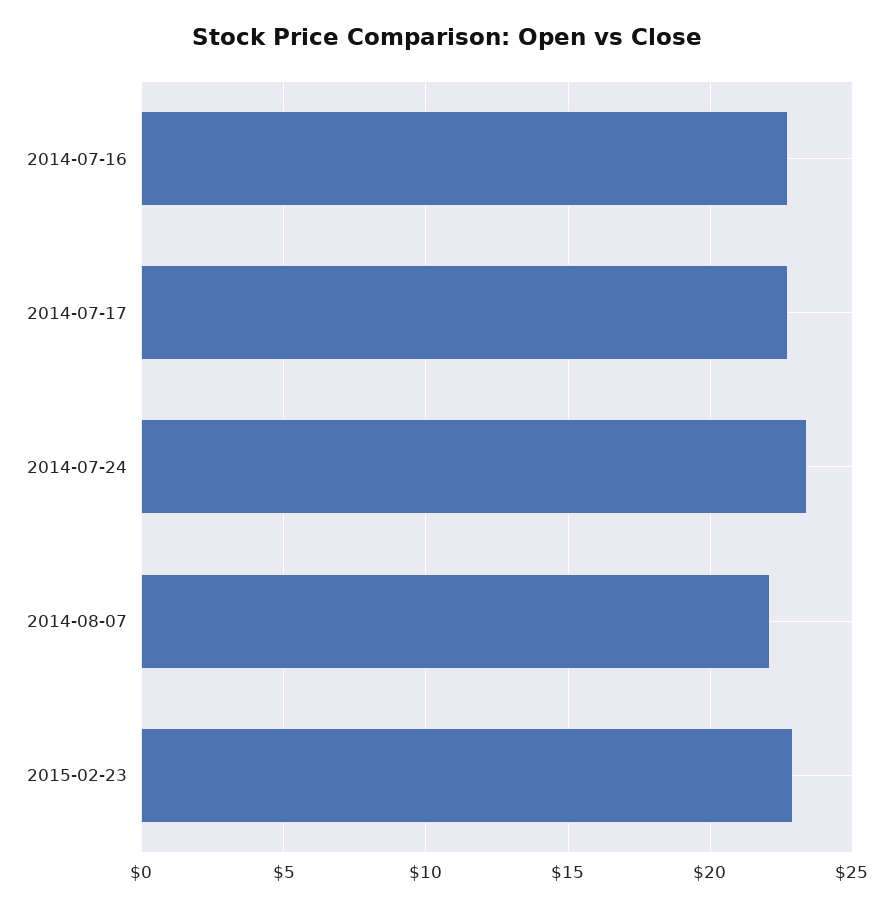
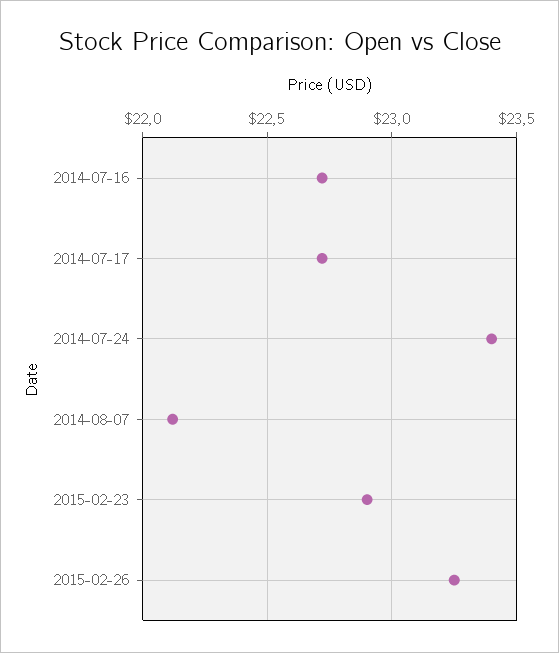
2015-02-26: none -> 23.25

